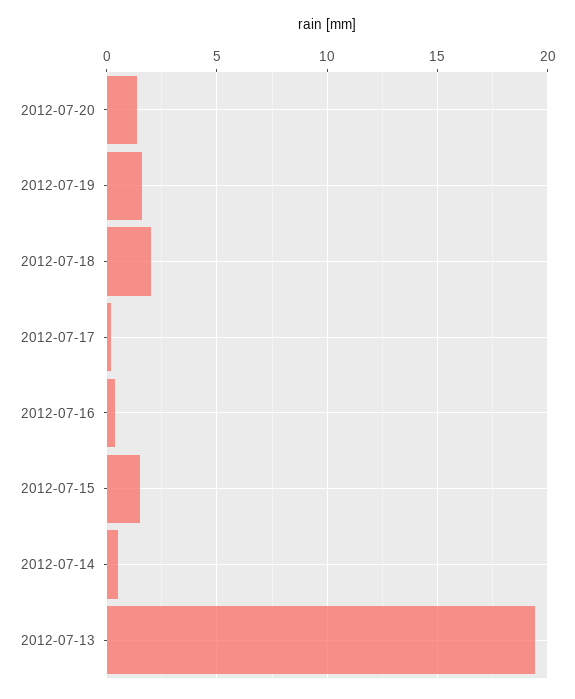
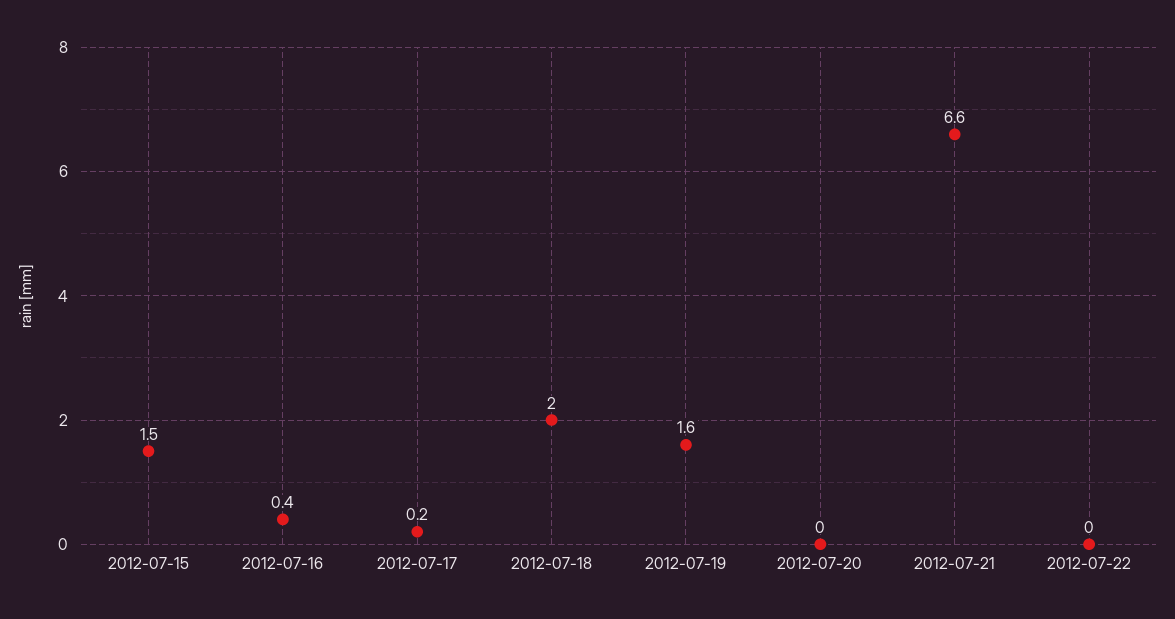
2012-07-20: 1.5 -> 0
2012-07-14: 0.5 -> none
2012-07-13: 19.5 -> none
2012-07-21: none -> 6.6
2012-07-22: none -> 0

